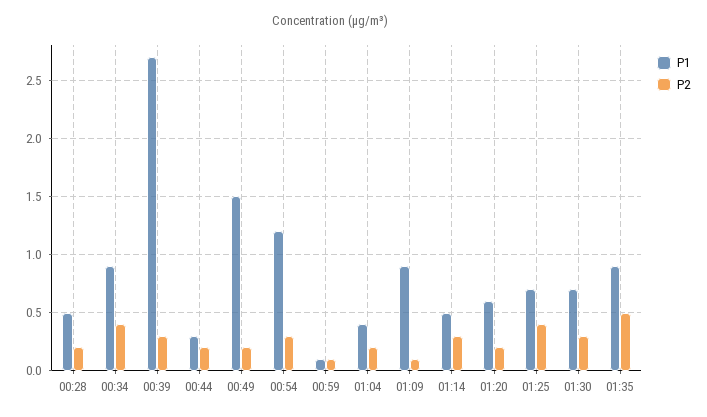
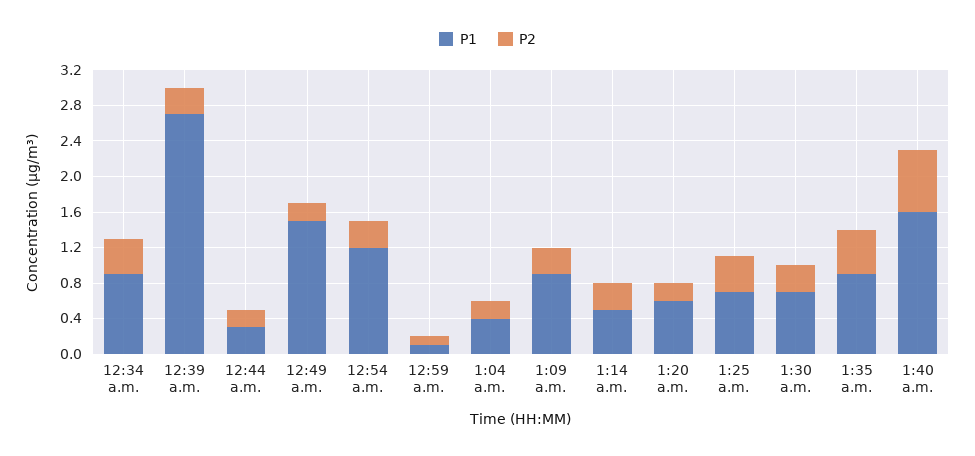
P1, 00:28: 0.5 -> none
P2, 00:28: 0.2 -> none
P2, 01:09: 0.1 -> 0.3
P1, 1:40 a.m.: none -> 1.6
P2, 1:40 a.m.: none -> 0.7

